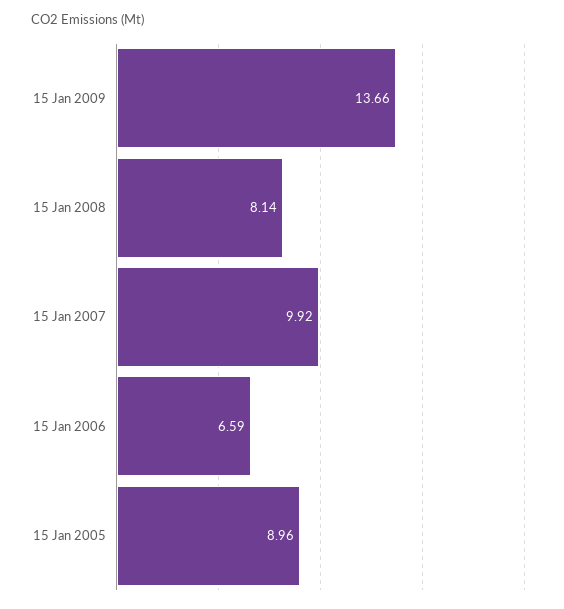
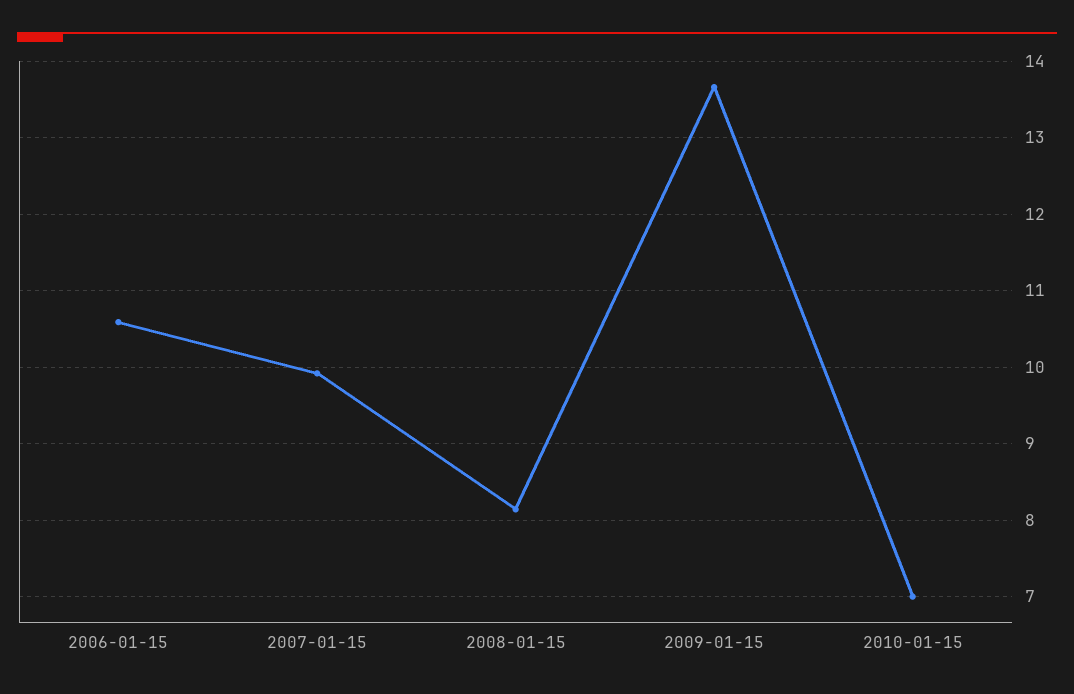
15 Jan 2006: 6.59 -> 10.6
15 Jan 2005: 8.96 -> none
2010-01-15: none -> 7

